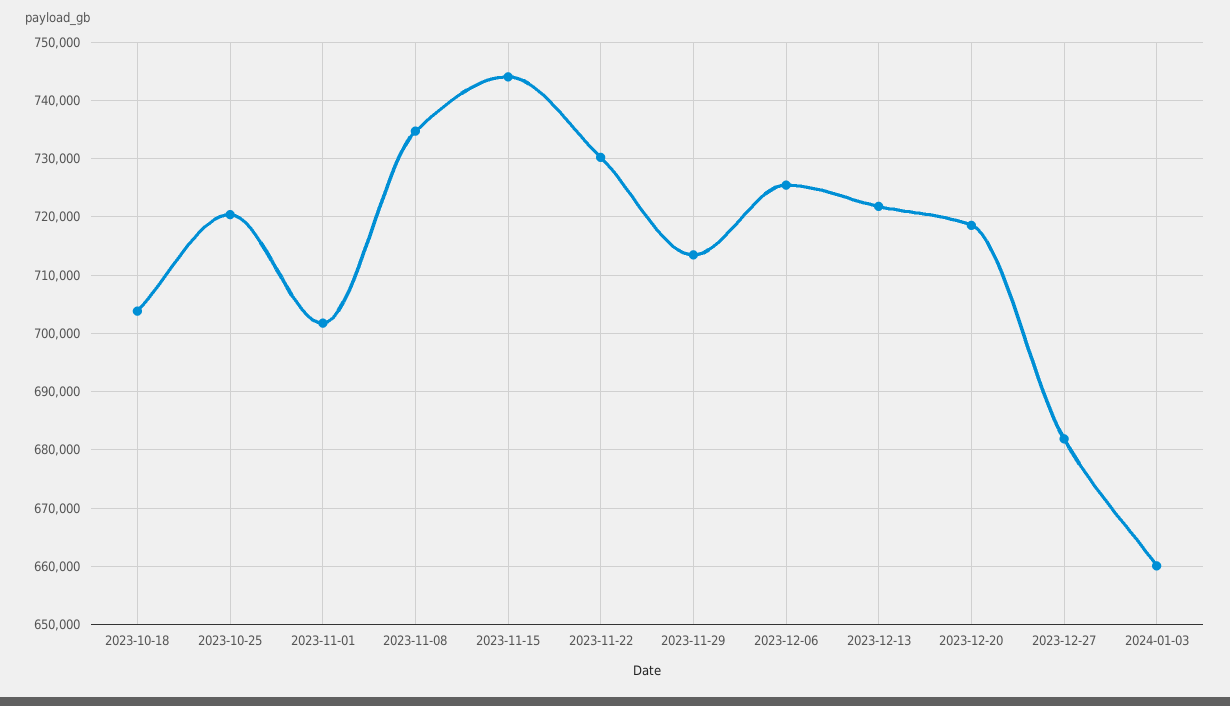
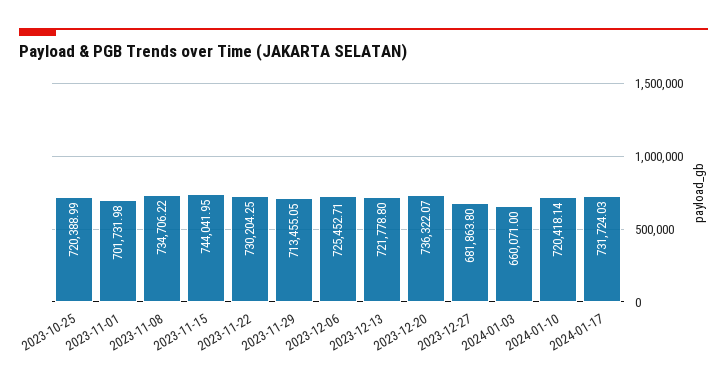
2023-10-18: 704000 -> none
2023-12-20: 718000 -> 736322.07
2024-01-10: none -> 720418.14
2024-01-17: none -> 731724.03

